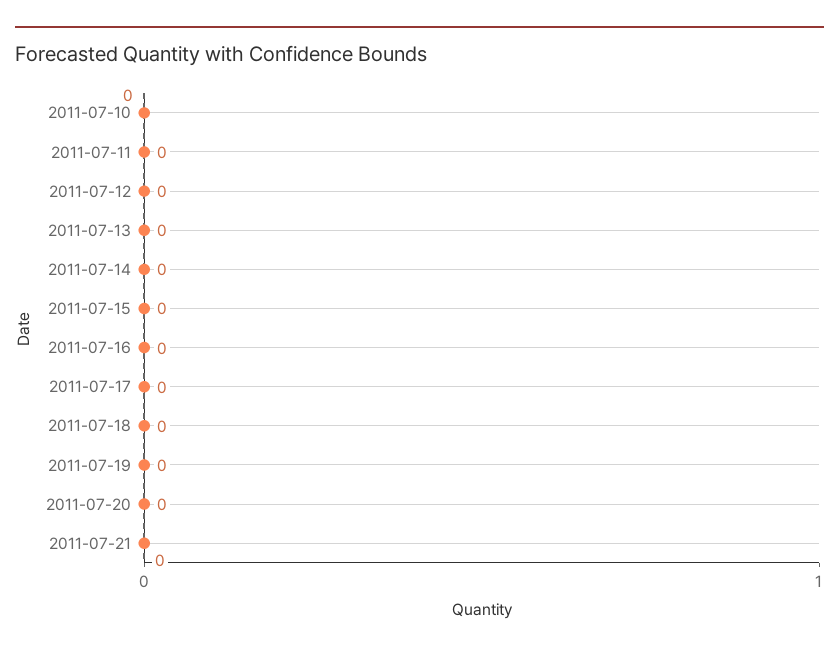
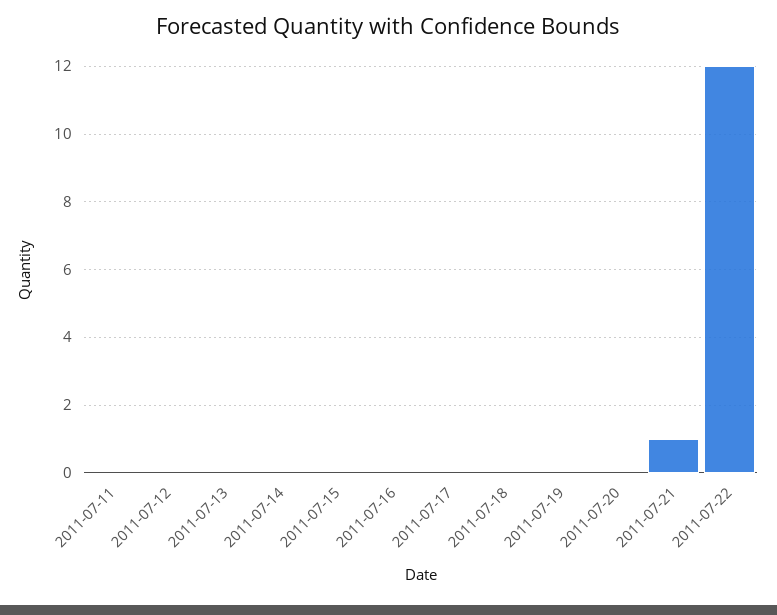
2011-07-10: 0 -> none
2011-07-21: 0 -> 1
2011-07-22: none -> 12

